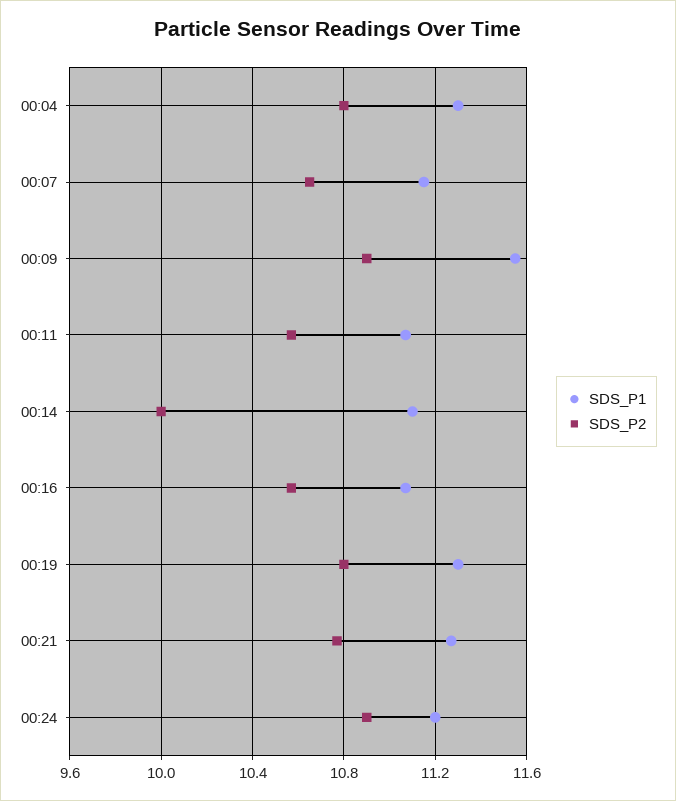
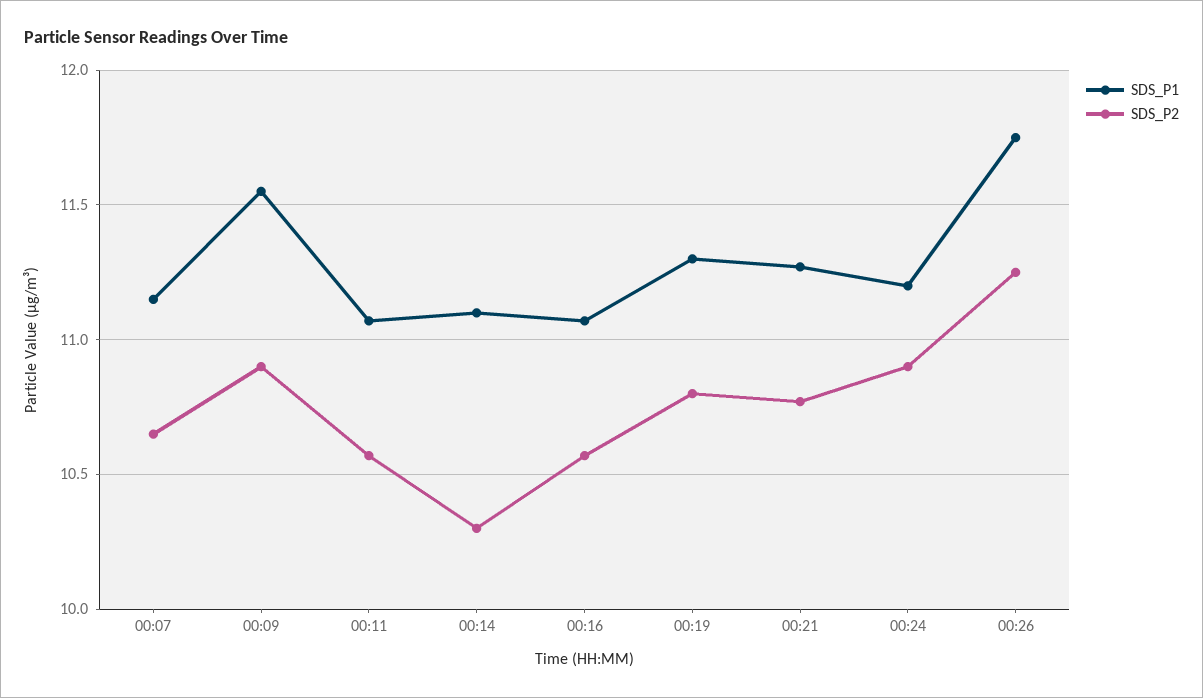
SDS_P1, 00:04: 11.3 -> none
SDS_P2, 00:04: 10.8 -> none
SDS_P2, 00:14: 10 -> 10.3
SDS_P1, 00:26: none -> 11.75
SDS_P2, 00:26: none -> 11.25

